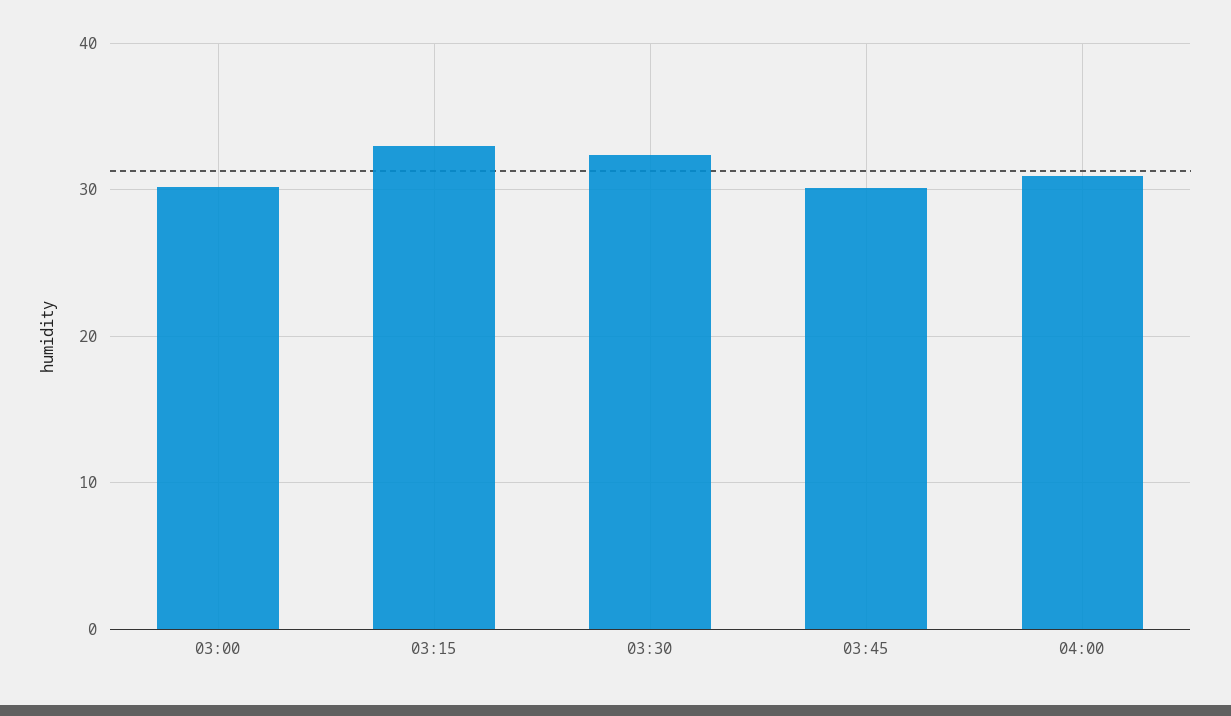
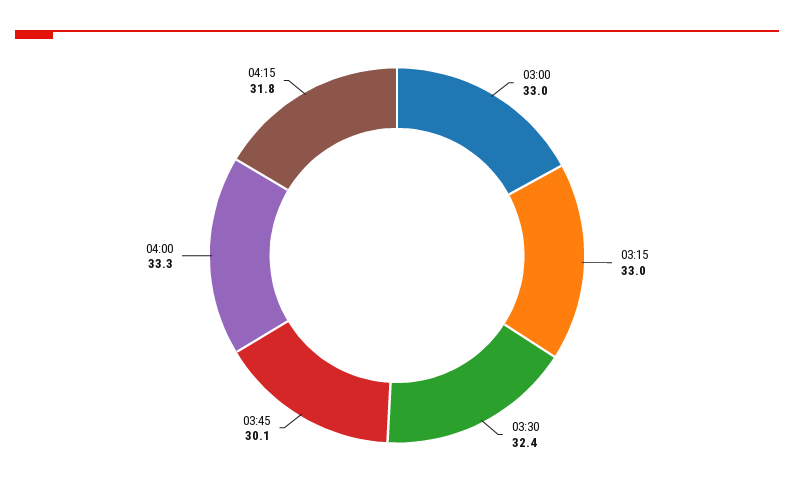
03:00: 30 -> 33
04:00: 31 -> 33.3
04:15: none -> 31.8

